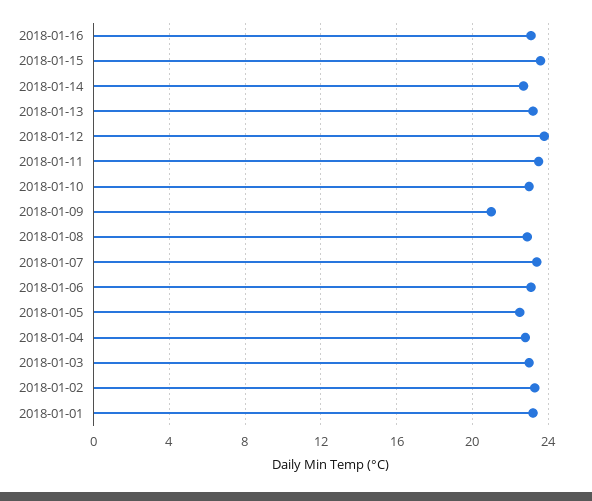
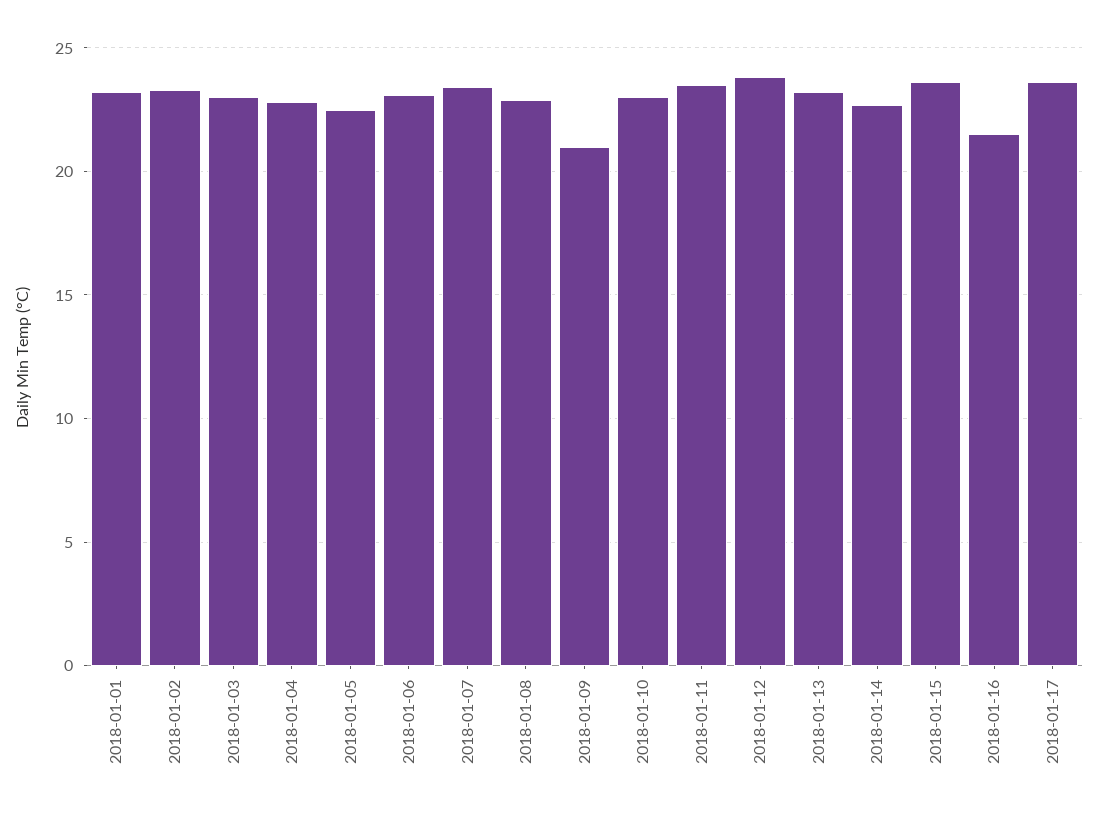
2018-01-16: 23 -> 21.5
2018-01-17: none -> 23.5

